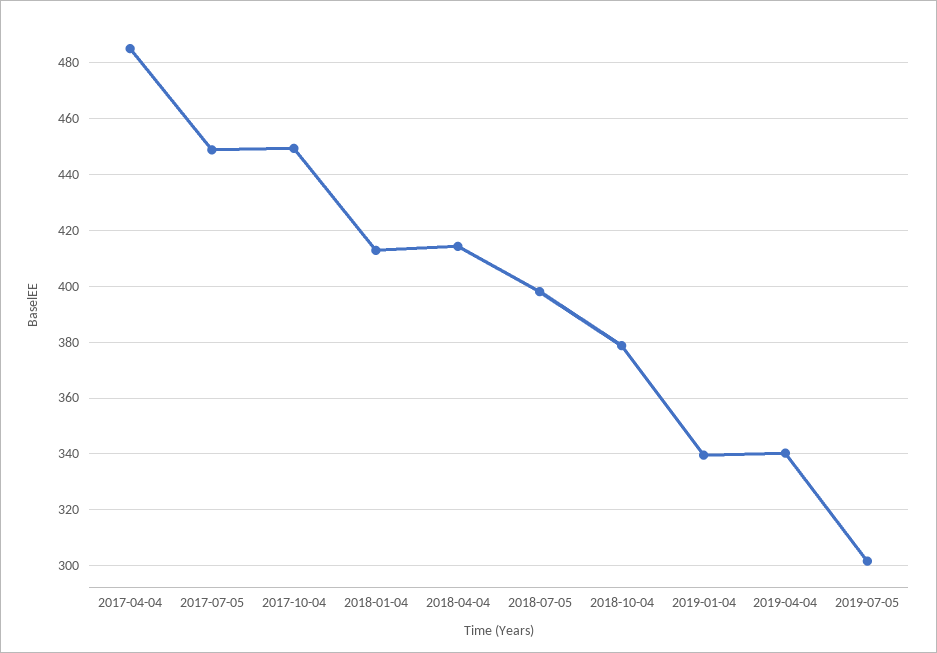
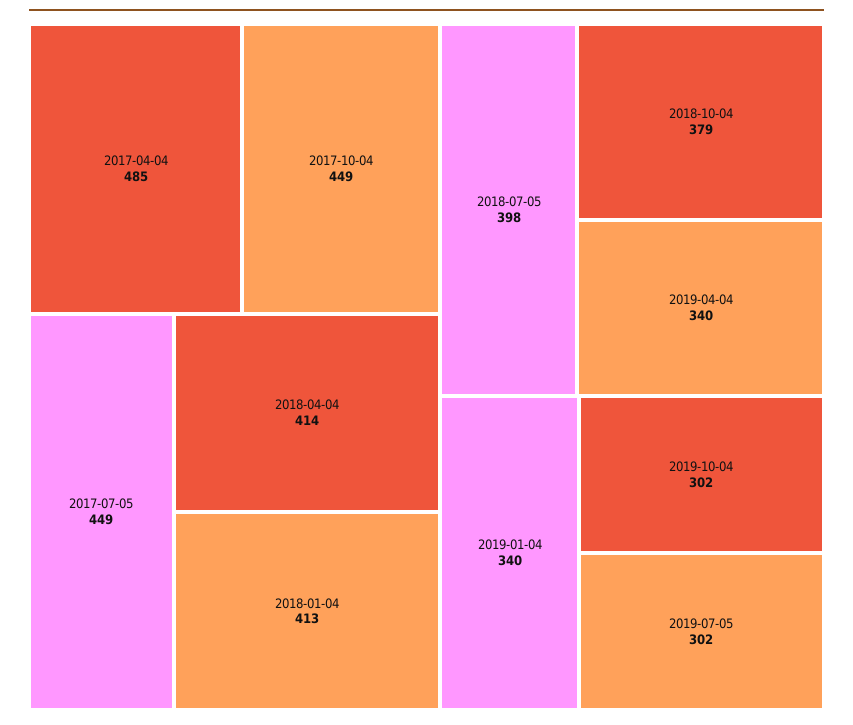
2019-10-04: none -> 302

